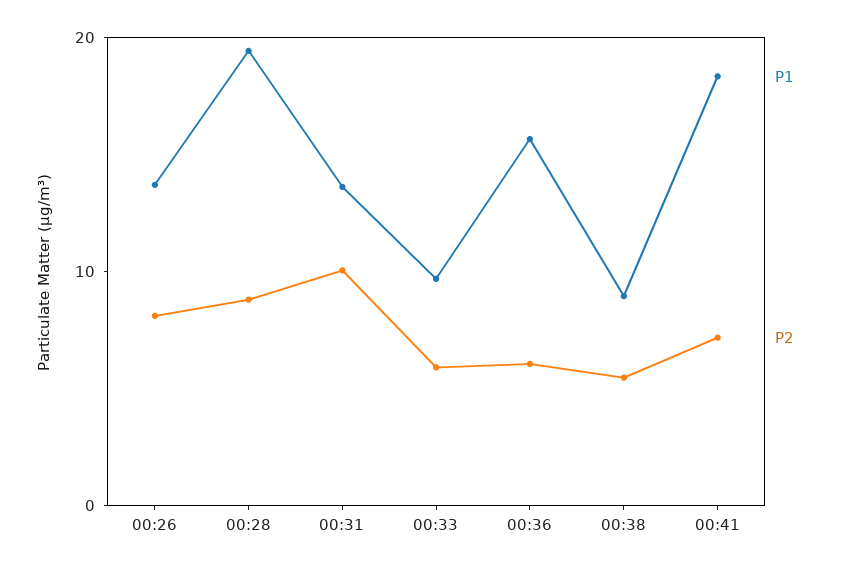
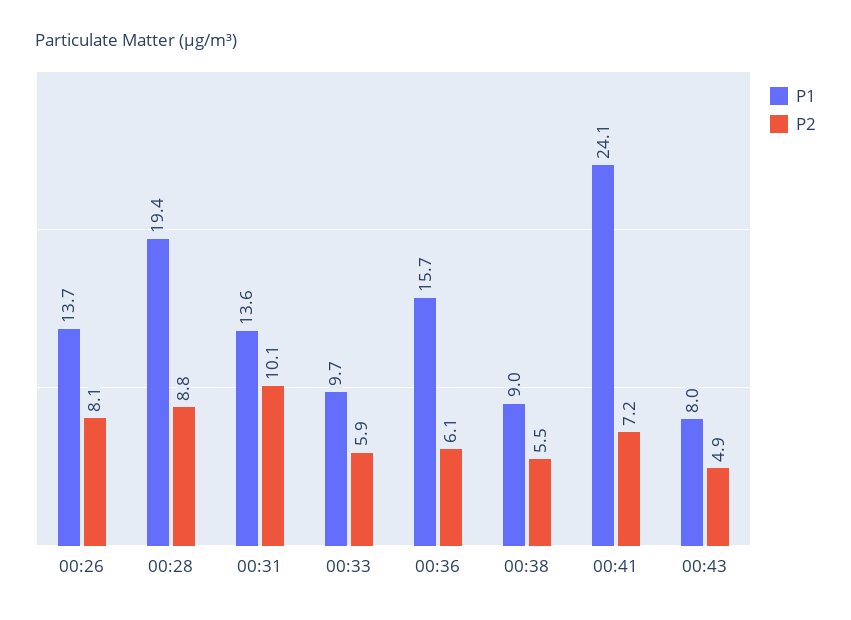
P1, 00:41: 18 -> 24.1
P1, 00:43: none -> 8
P2, 00:43: none -> 4.9

